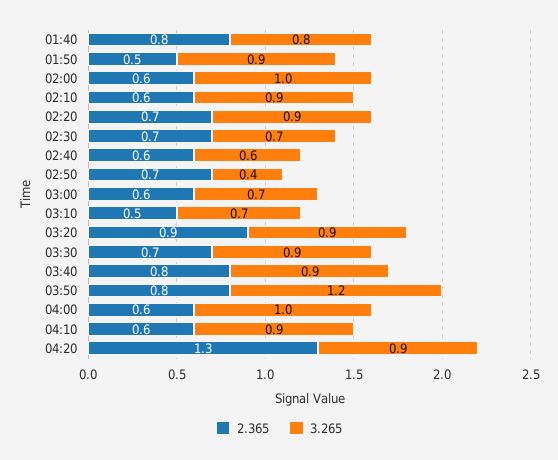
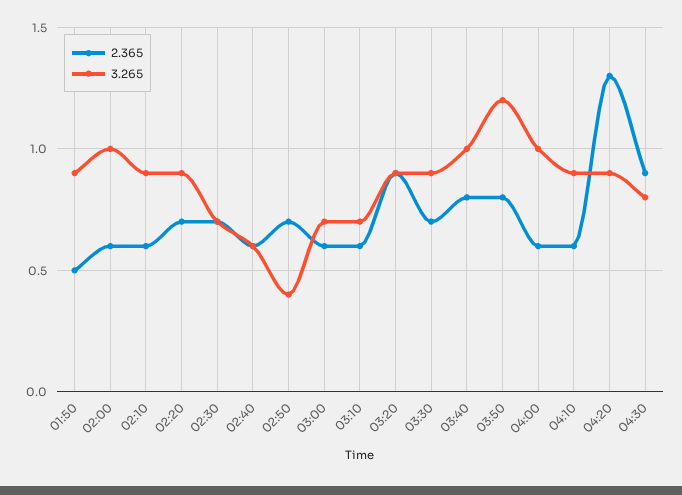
2.365, 01:40: 0.8 -> none
3.265, 01:40: 0.8 -> none
2.365, 03:10: 0.5 -> 0.6
3.265, 03:40: 0.9 -> 1
2.365, 04:30: none -> 0.9
3.265, 04:30: none -> 0.8

